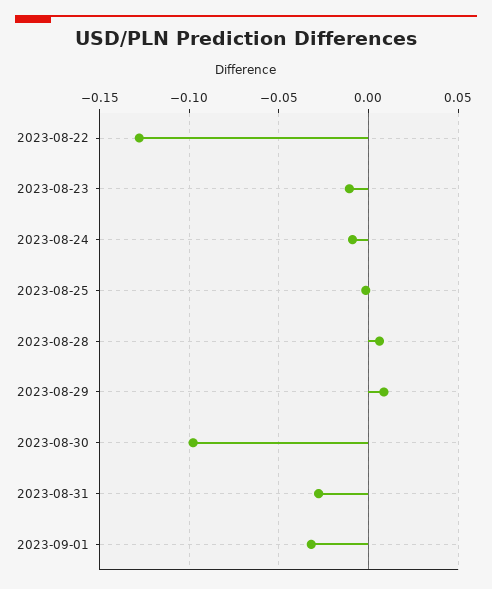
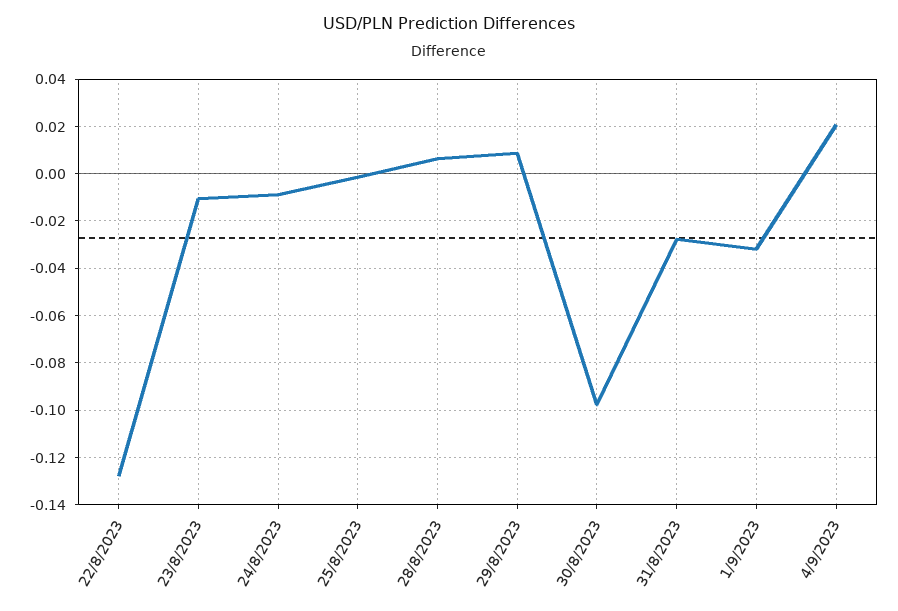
4/9/2023: none -> 0.02

